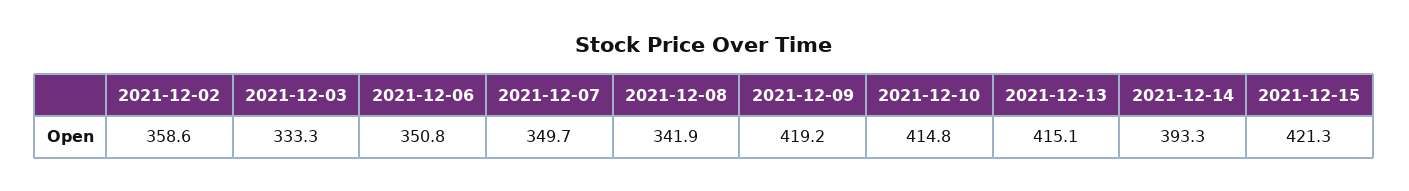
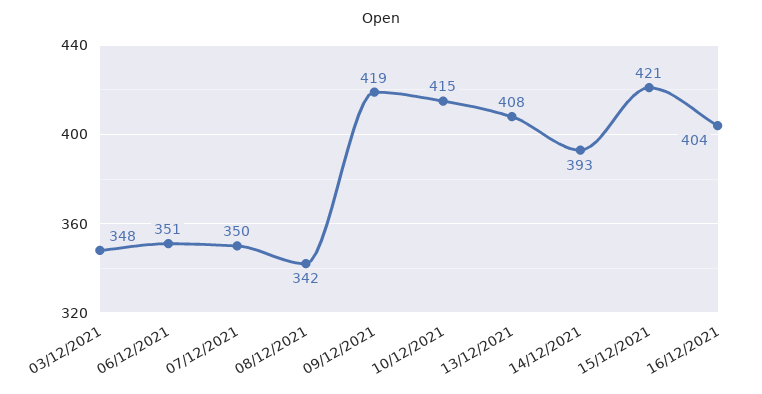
2021-12-02: 358.6 -> none
2021-12-03: 333.3 -> 348
2021-12-13: 415.1 -> 408
16/12/2021: none -> 404

